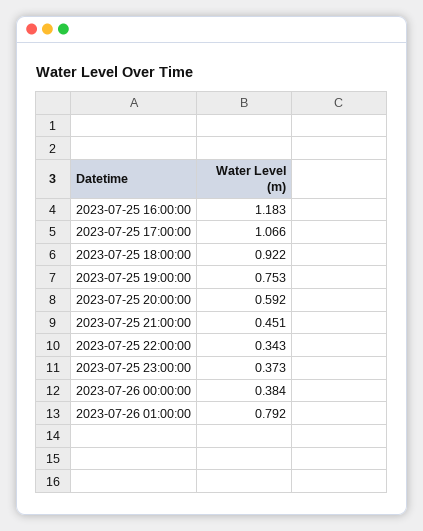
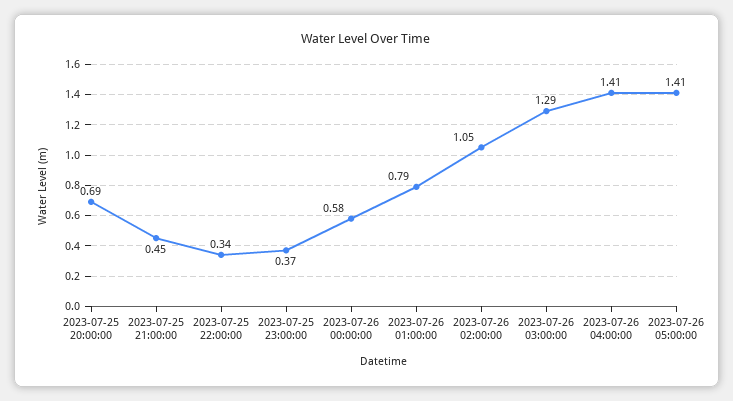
2023-07-25 16:00:00: 1.183 -> none
2023-07-25 17:00:00: 1.066 -> none
2023-07-25 18:00:00: 0.922 -> none
2023-07-25 19:00:00: 0.753 -> none
2023-07-25 20:00:00: 0.592 -> 0.69
2023-07-26 00:00:00: 0.384 -> 0.58
2023-07-26 02:00:00: none -> 1.05
2023-07-26 03:00:00: none -> 1.29
2023-07-26 04:00:00: none -> 1.41
2023-07-26 05:00:00: none -> 1.41

